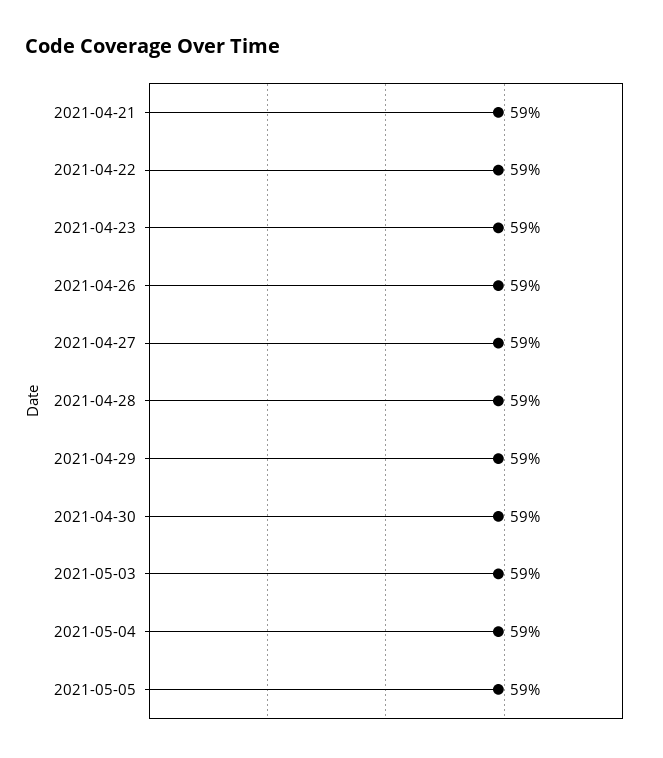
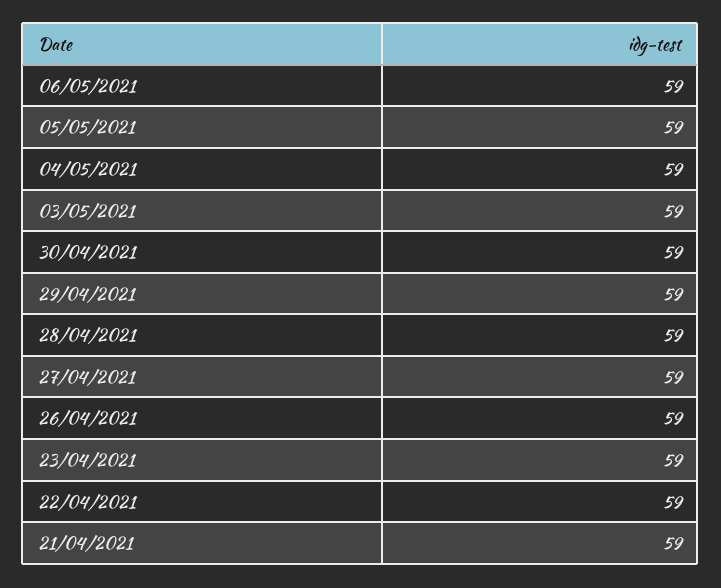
06/05/2021: none -> 59

